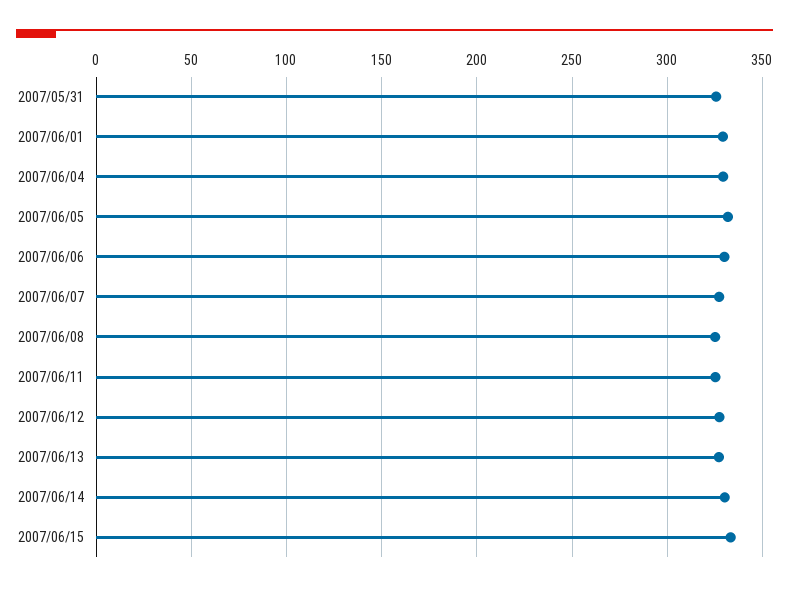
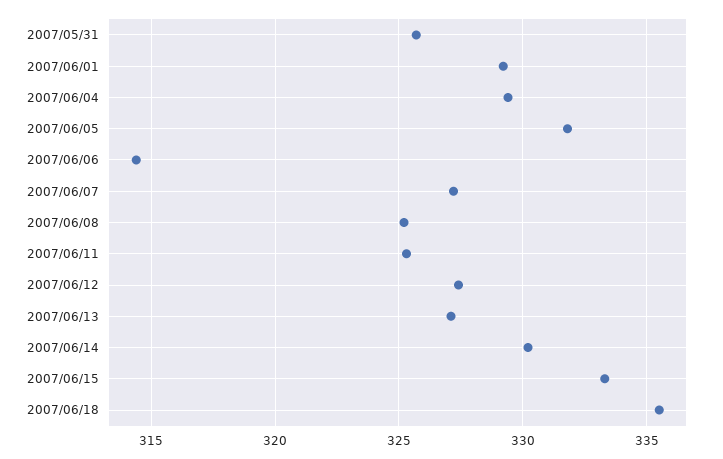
2007/06/06: 330 -> 314.5
2007/06/18: none -> 335.5

